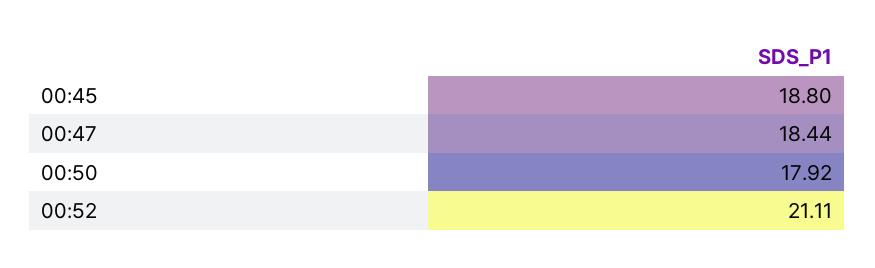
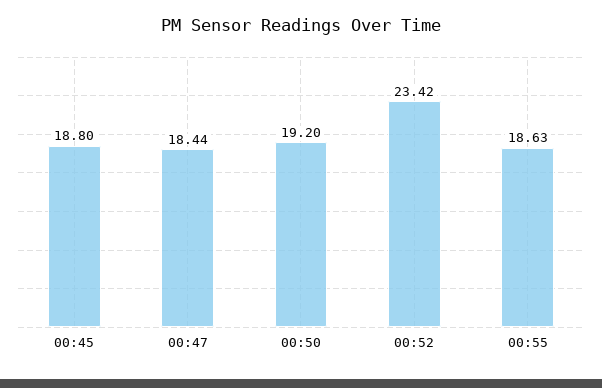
00:50: 17.92 -> 19.2
00:52: 21.11 -> 23.42
00:55: none -> 18.63

